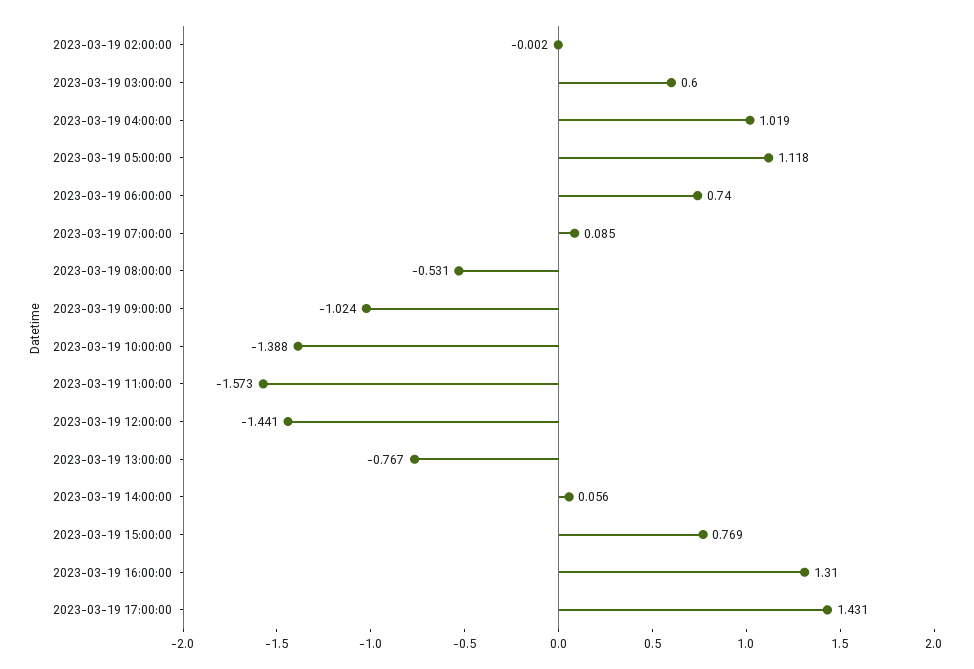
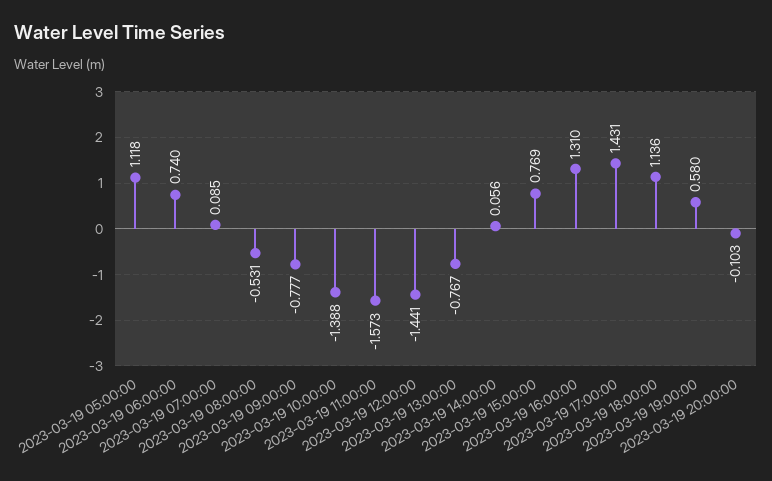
2023-03-19 02:00:00: -0.002 -> none
2023-03-19 03:00:00: 0.6 -> none
2023-03-19 04:00:00: 1.019 -> none
2023-03-19 09:00:00: -1.024 -> -0.777
2023-03-19 18:00:00: none -> 1.136
2023-03-19 19:00:00: none -> 0.58
2023-03-19 20:00:00: none -> -0.103

